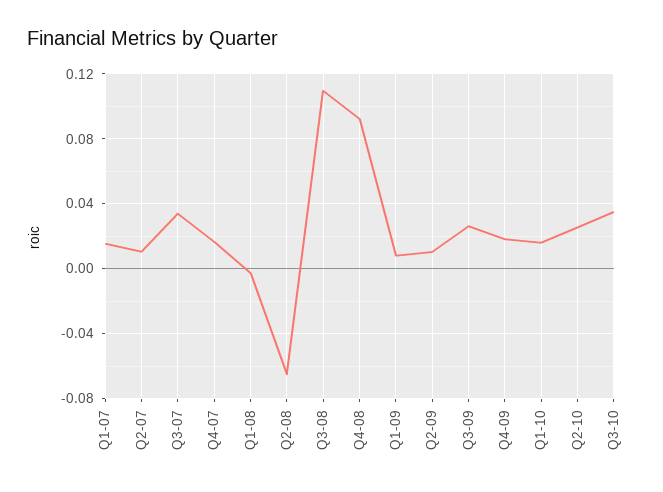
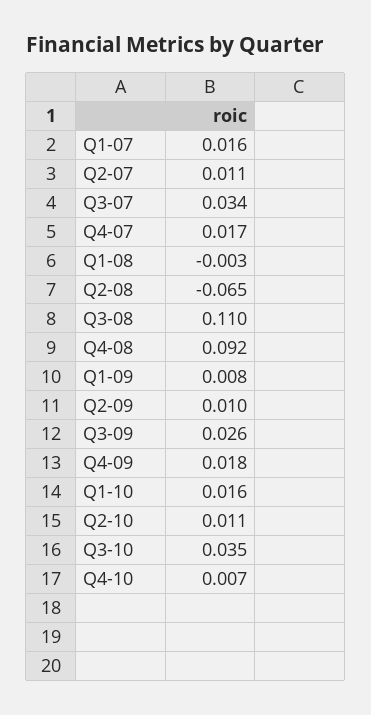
Q2-10: 0.025 -> 0.011
Q4-10: none -> 0.007

